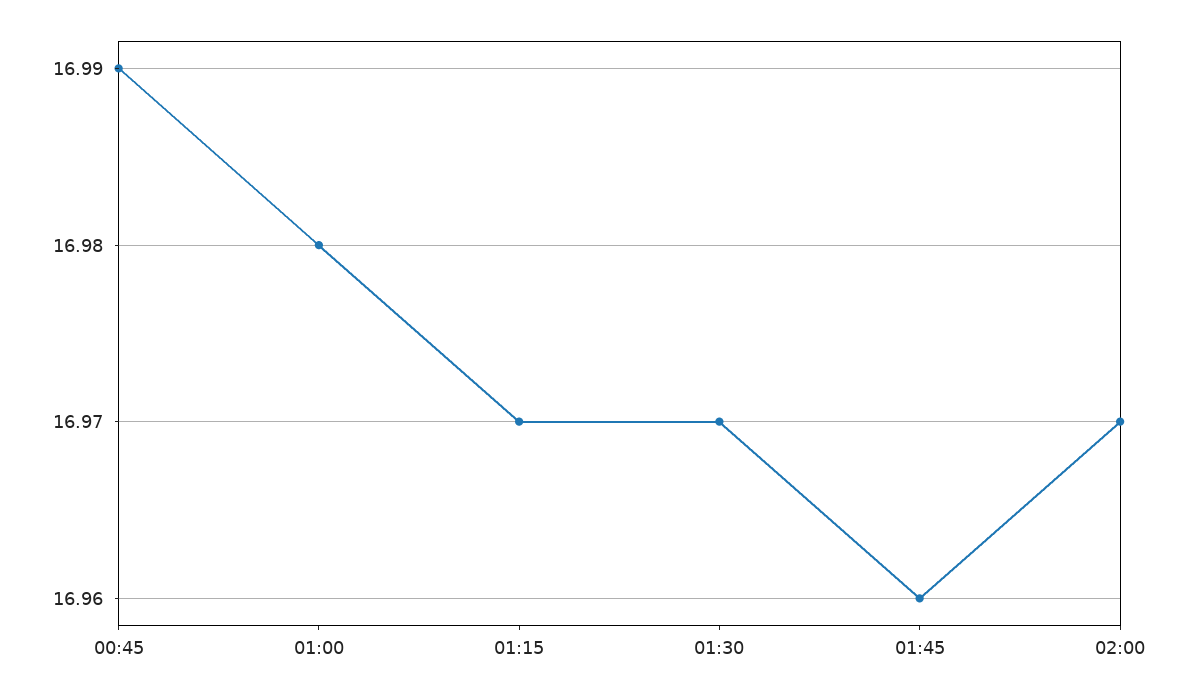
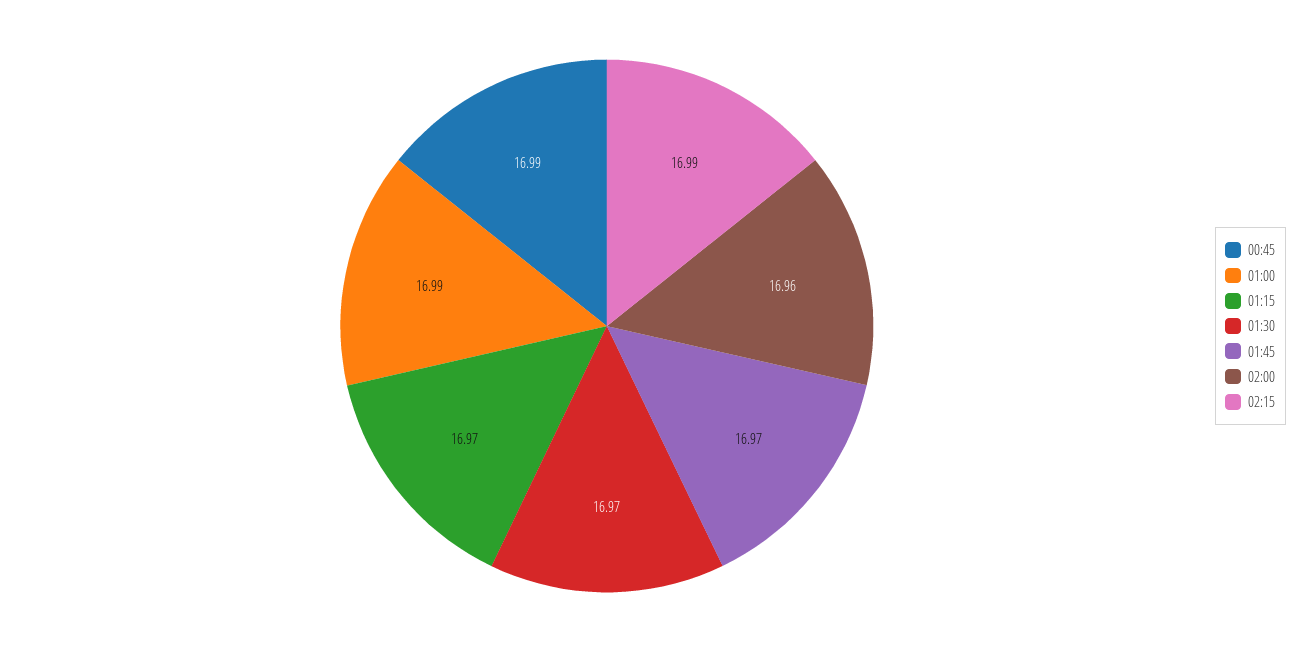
01:00: 16.98 -> 16.99
01:45: 16.96 -> 16.97
02:00: 16.97 -> 16.96
02:15: none -> 16.99

